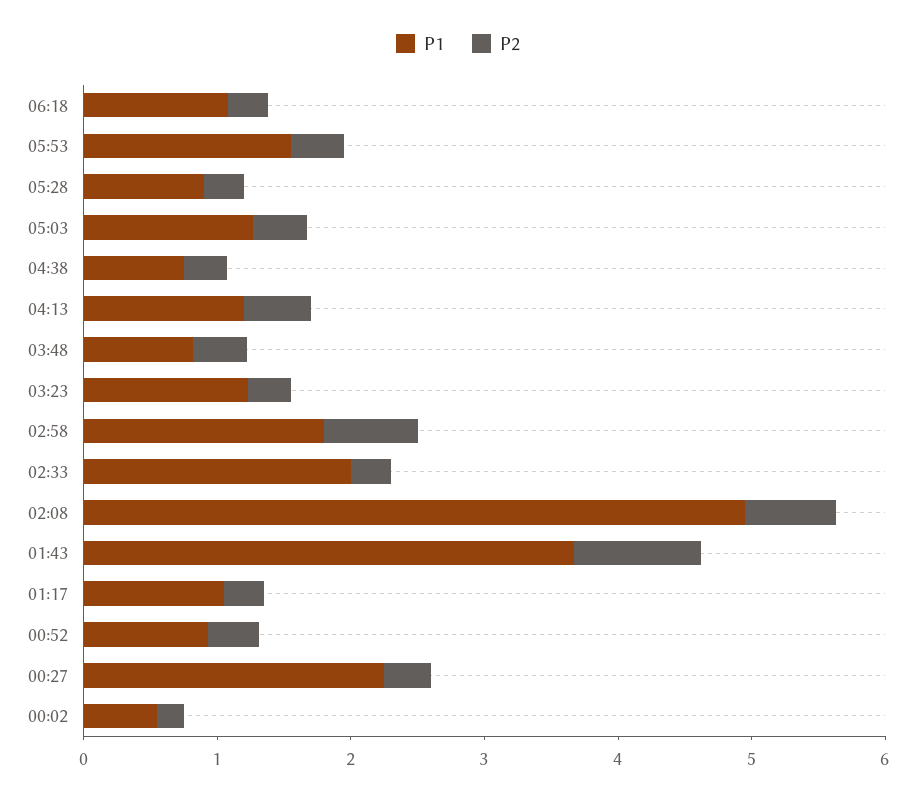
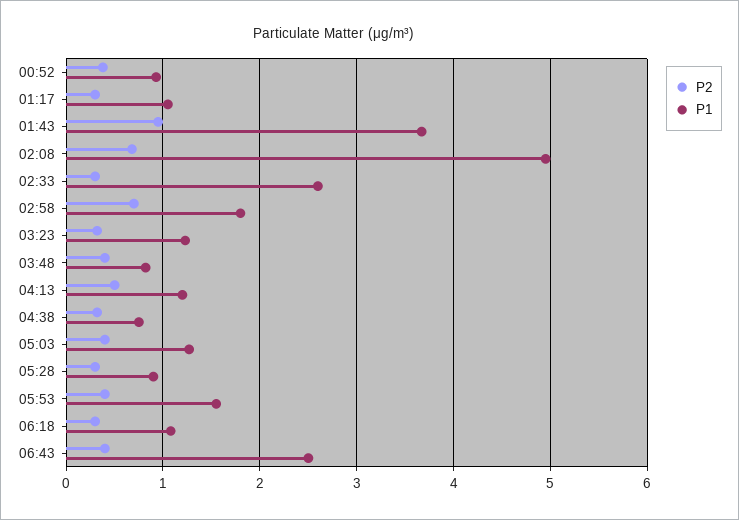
P1, 02:33: 2 -> 2.6
P1, 00:27: 2.2 -> none
P2, 00:27: 0.4 -> none
P1, 00:02: 0.6 -> none
P2, 00:02: 0.2 -> none
P2, 06:43: none -> 0.4
P1, 06:43: none -> 2.5

